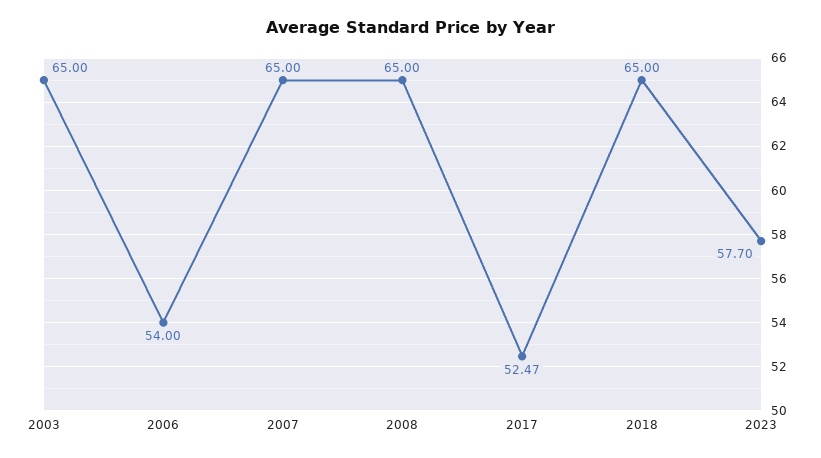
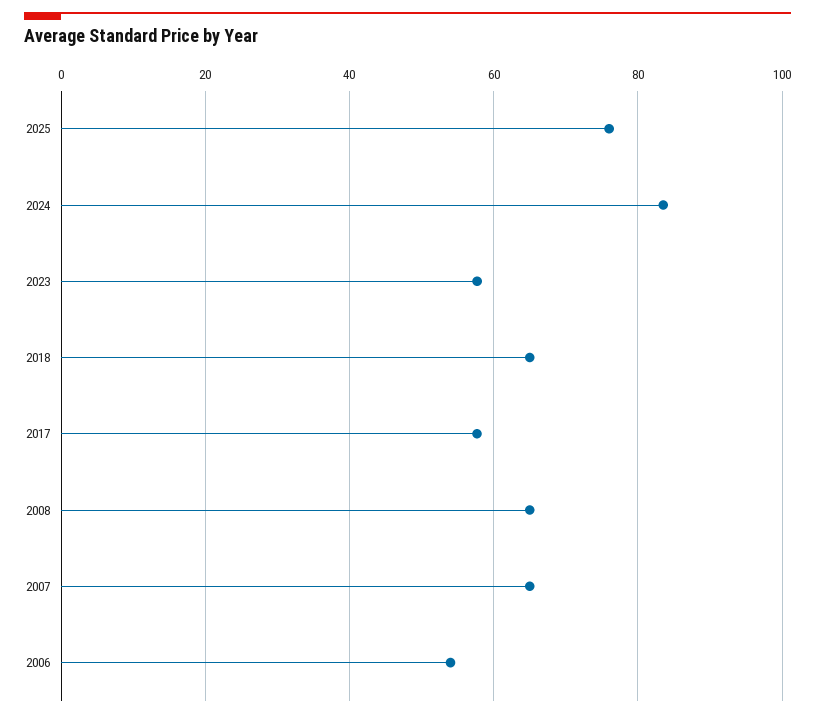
2003: 65 -> none
2017: 52.47 -> 58
2025: none -> 76
2024: none -> 84

